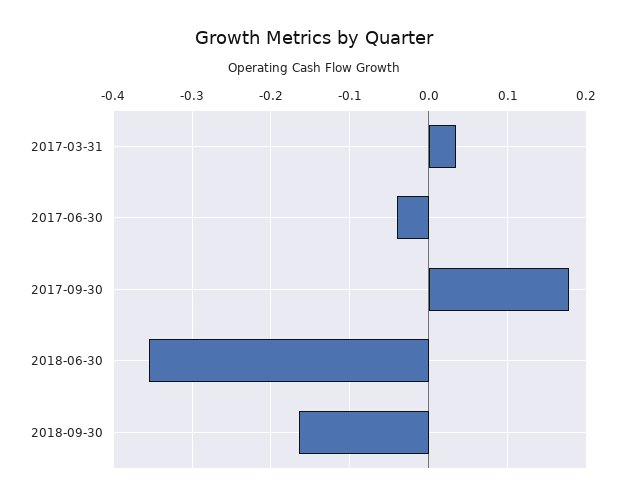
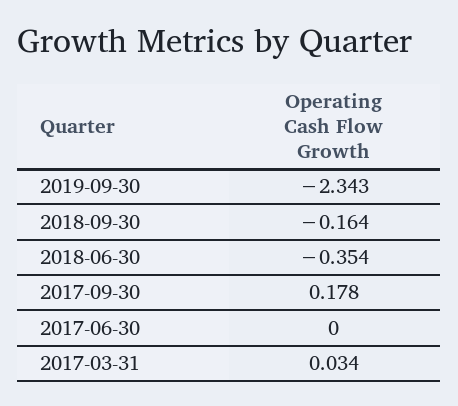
2017-06-30: -0.04 -> 0
2019-09-30: none -> -2.343

